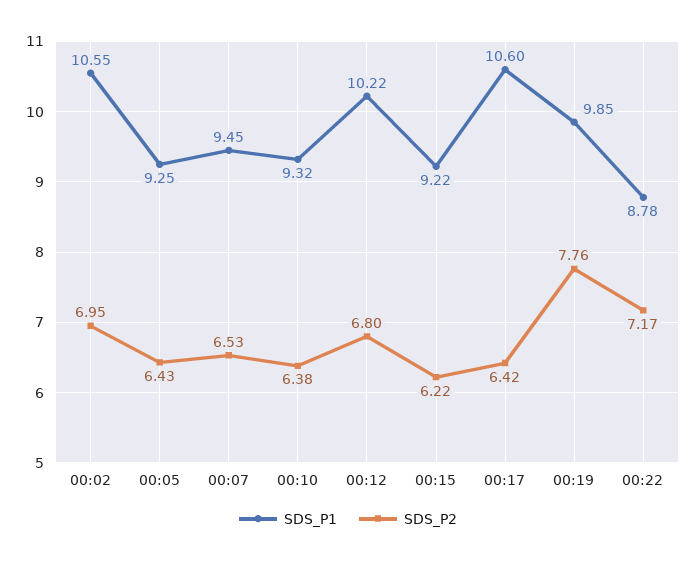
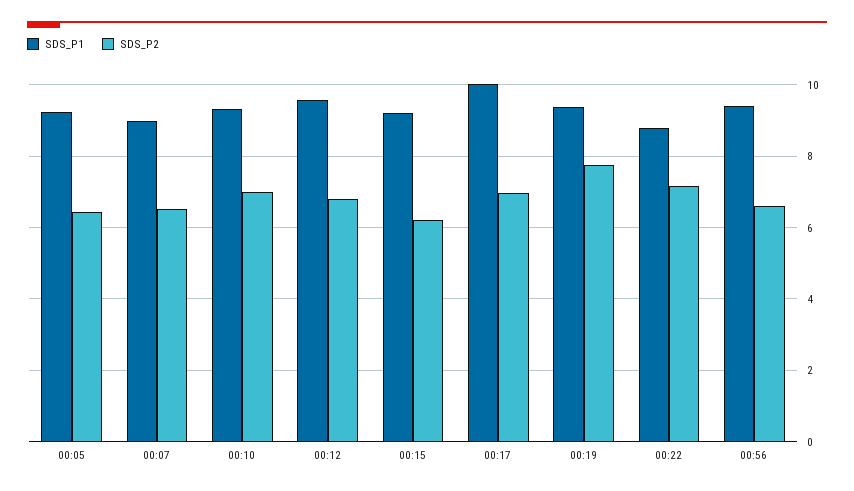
SDS_P1, 00:02: 10.55 -> none
SDS_P2, 00:02: 6.95 -> none
SDS_P1, 00:07: 9.45 -> 9
SDS_P2, 00:10: 6.38 -> 7
SDS_P1, 00:12: 10.22 -> 9.6
SDS_P1, 00:17: 10.6 -> 10
SDS_P2, 00:17: 6.42 -> 7
SDS_P1, 00:19: 9.85 -> 9.4
SDS_P1, 00:56: none -> 9.4
SDS_P2, 00:56: none -> 6.6

